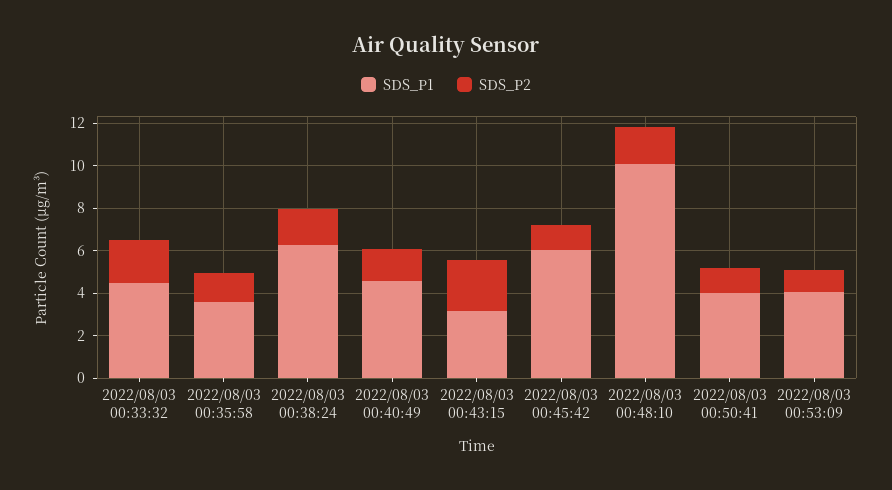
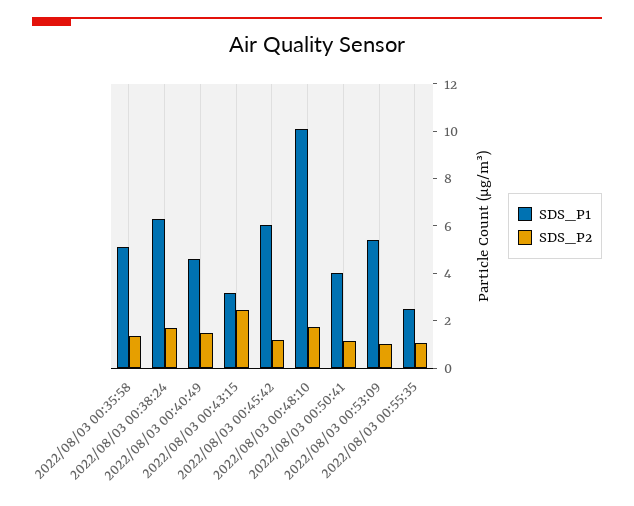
SDS_P1, 2022/08/03 00:33:32: 4.5 -> none
SDS_P2, 2022/08/03 00:33:32: 2 -> none
SDS_P1, 2022/08/03 00:35:58: 3.5 -> 5
SDS_P1, 2022/08/03 00:53:09: 4 -> 5.5
SDS_P1, 2022/08/03 00:55:35: none -> 2.5
SDS_P2, 2022/08/03 00:55:35: none -> 1

